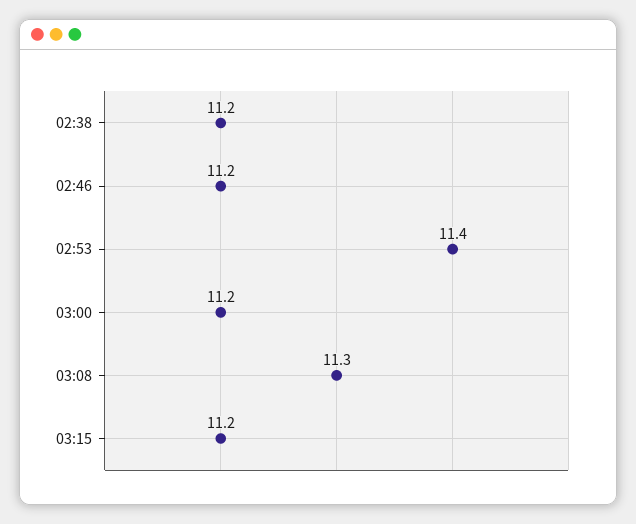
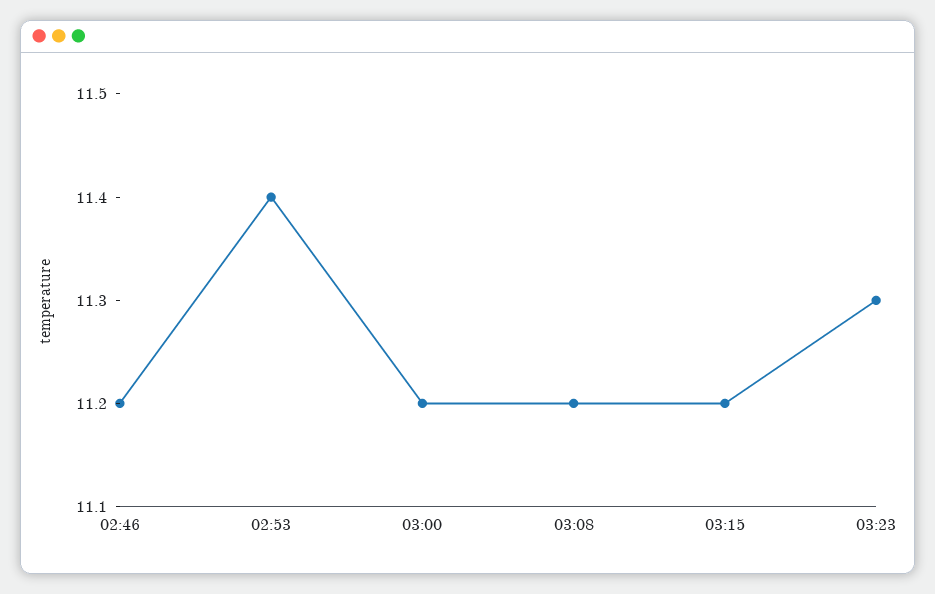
02:38: 11.2 -> none
03:08: 11.3 -> 11.2
03:23: none -> 11.3

